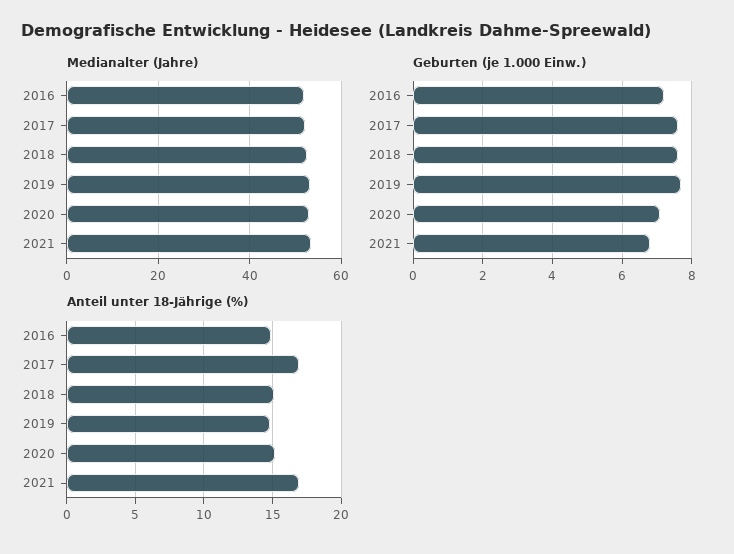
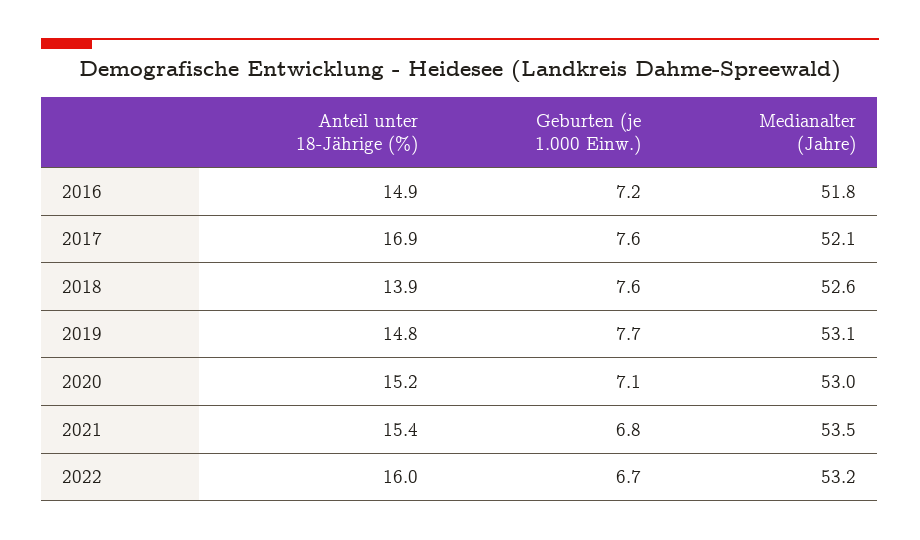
Anteil unter 18-Jährige (%), 2018: 15 -> 13.9
Anteil unter 18-Jährige (%), 2021: 17 -> 15.4
Anteil unter 18-Jährige (%), 2022: none -> 16
Geburten (je 1.000 Einw.), 2022: none -> 6.7
Medianalter (Jahre), 2022: none -> 53.2

